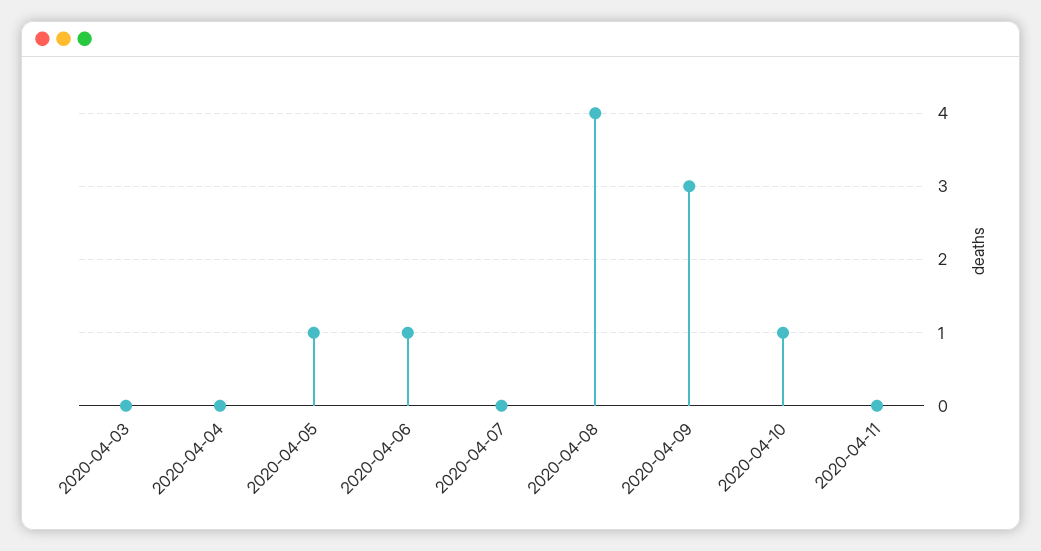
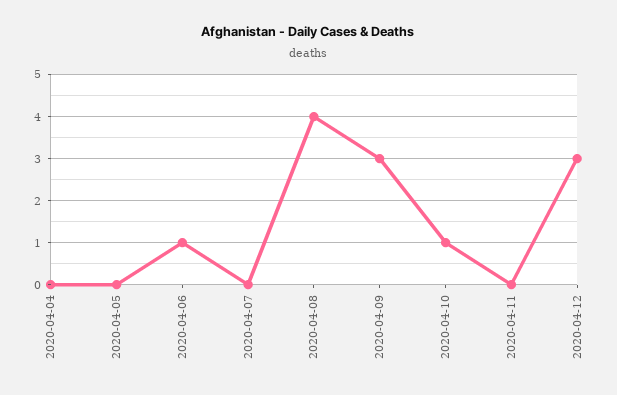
2020-04-03: 0 -> none
2020-04-05: 1 -> 0
2020-04-12: none -> 3

